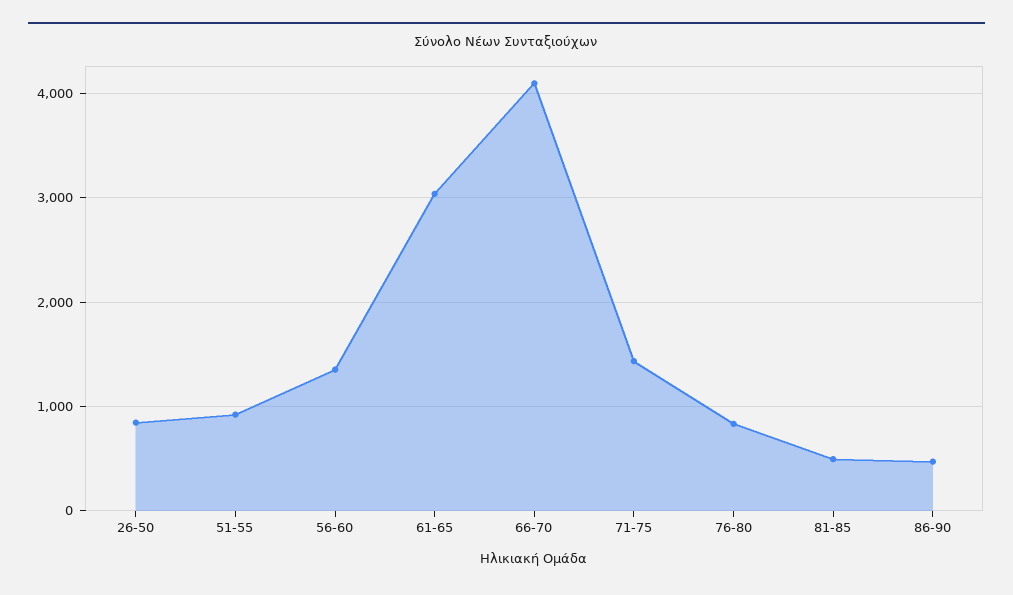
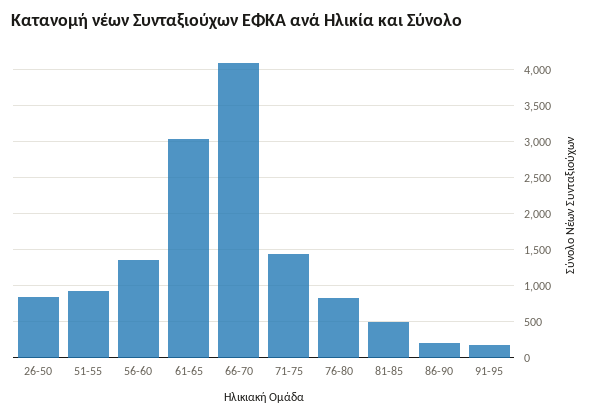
86-90: 500 -> 200
91-95: none -> 200

